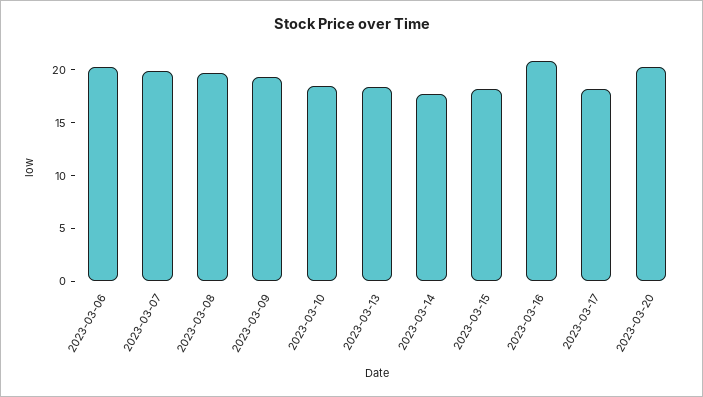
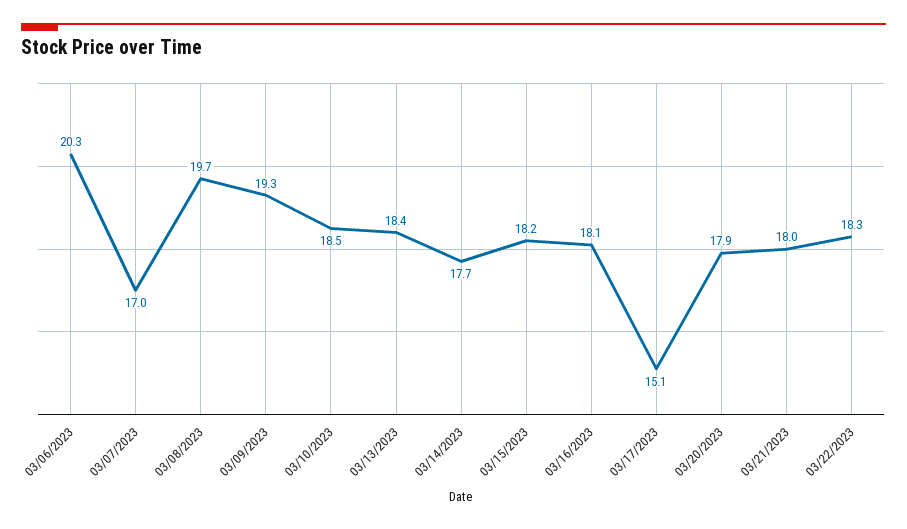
2023-03-07: 20 -> 17
2023-03-16: 21 -> 18.1
2023-03-17: 18 -> 15.1
2023-03-20: 20 -> 17.9
03/21/2023: none -> 18
03/22/2023: none -> 18.3

